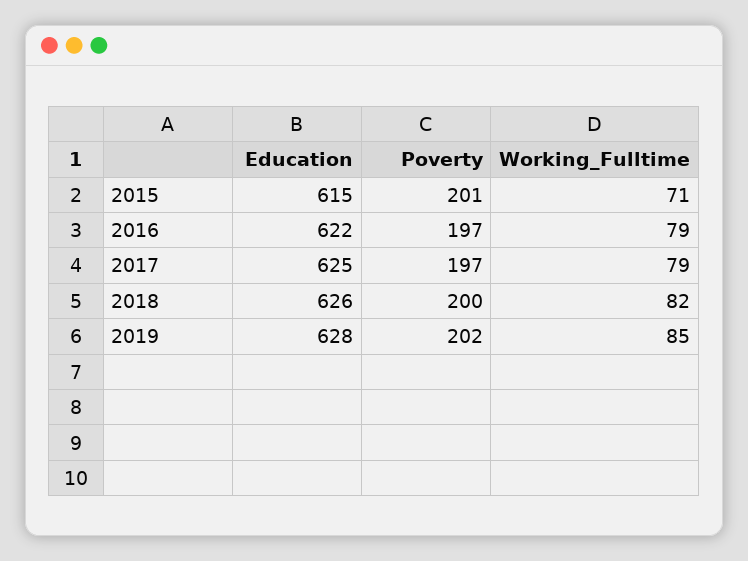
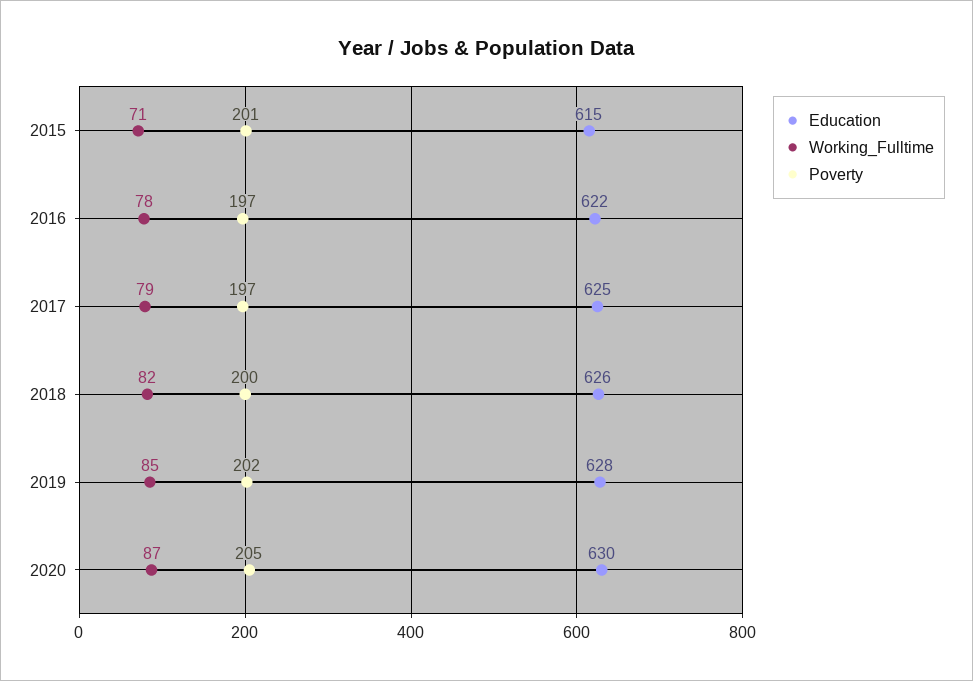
Working_Fulltime, 2016: 79 -> 78
Education, 2020: none -> 630
Working_Fulltime, 2020: none -> 87
Poverty, 2020: none -> 205

